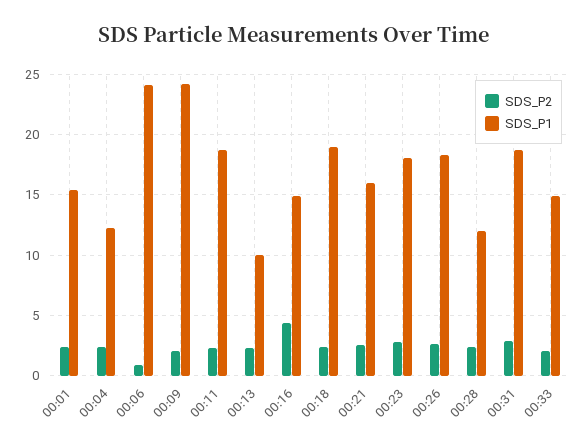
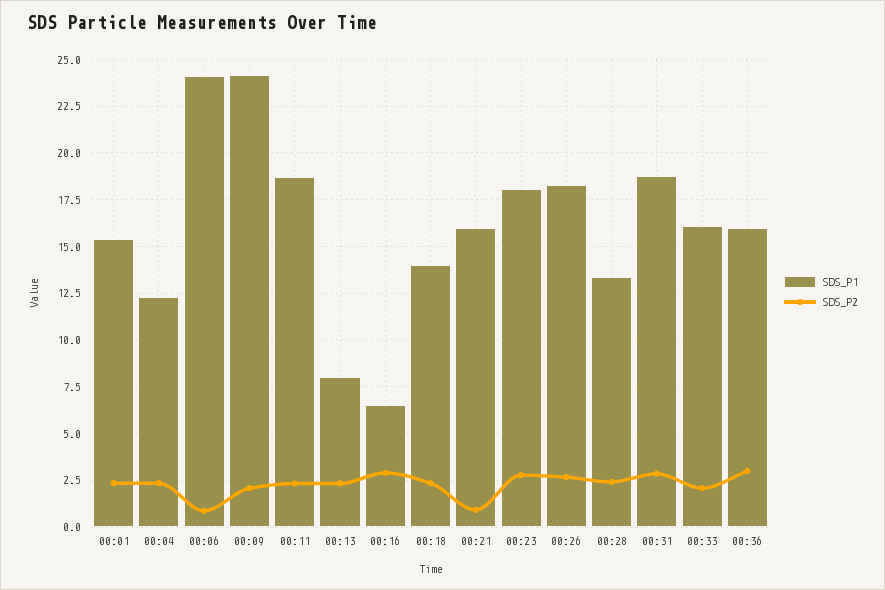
SDS_P1, 00:13: 10 -> 8
SDS_P2, 00:16: 4.5 -> 3
SDS_P1, 00:16: 15 -> 6.5
SDS_P1, 00:18: 19 -> 14
SDS_P2, 00:21: 2.5 -> 1
SDS_P1, 00:28: 12 -> 13.5
SDS_P1, 00:33: 15 -> 16
SDS_P1, 00:36: none -> 16
SDS_P2, 00:36: none -> 3

